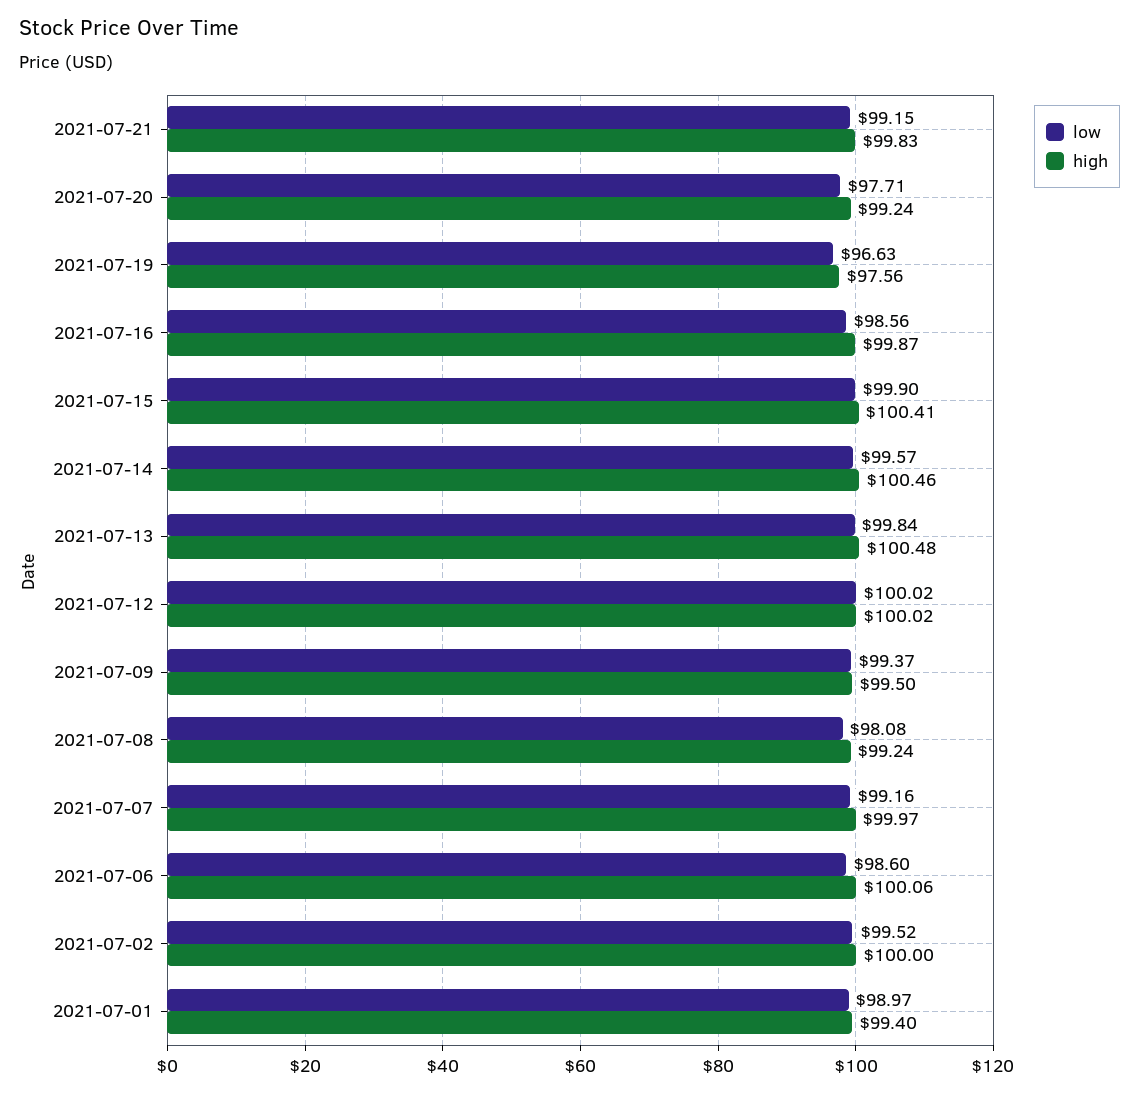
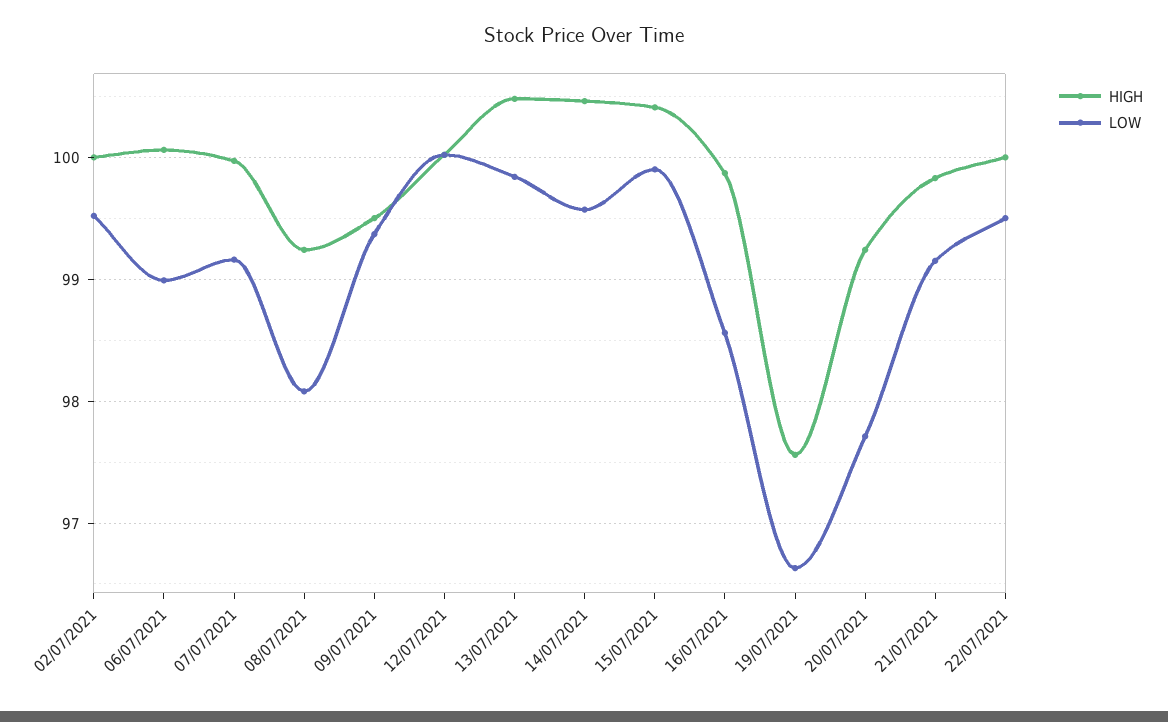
low, 2021-07-06: 98.6 -> 99
low, 2021-07-01: 98.97 -> none
high, 2021-07-01: 99.4 -> none
high, 22/07/2021: none -> 100
low, 22/07/2021: none -> 99.5

